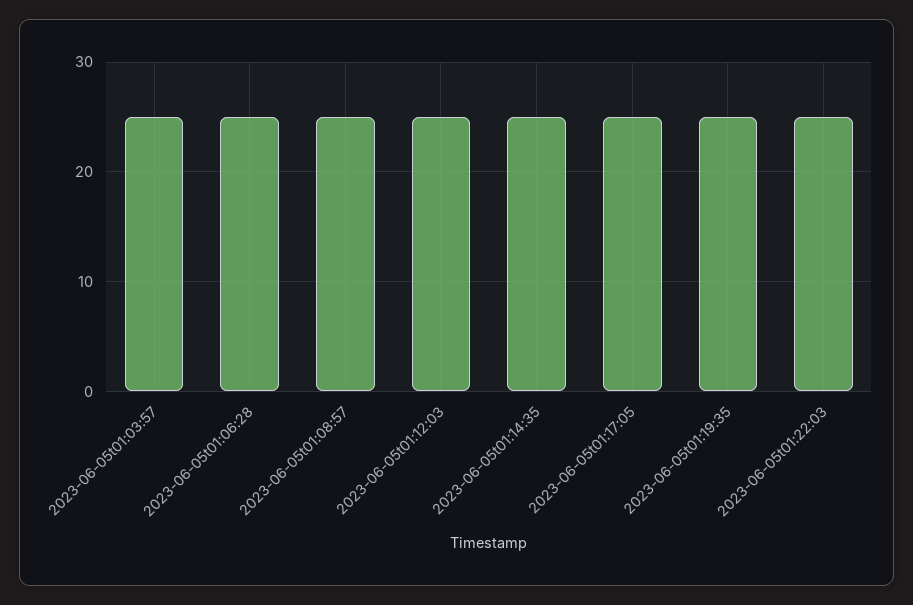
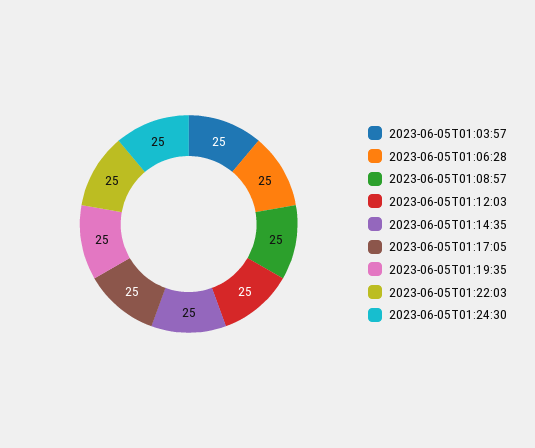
2023-06-05T01:24:30: none -> 25

